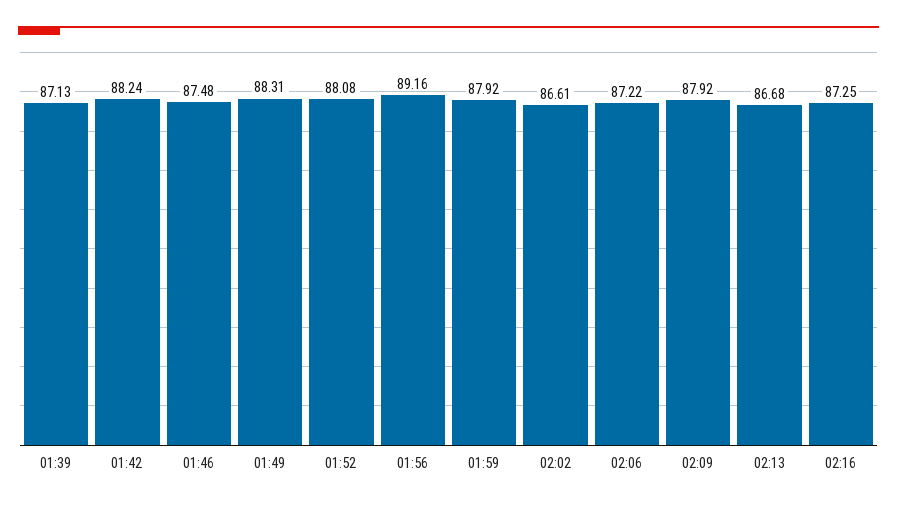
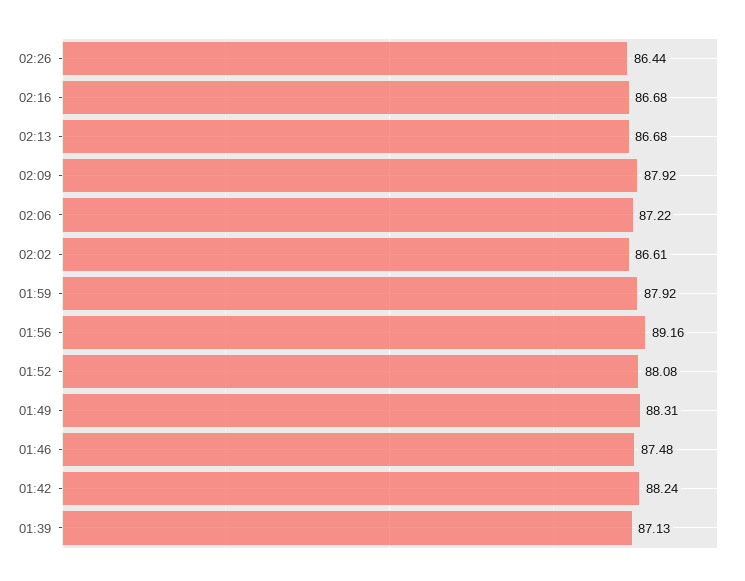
02:16: 87.25 -> 86.68
02:26: none -> 86.44

